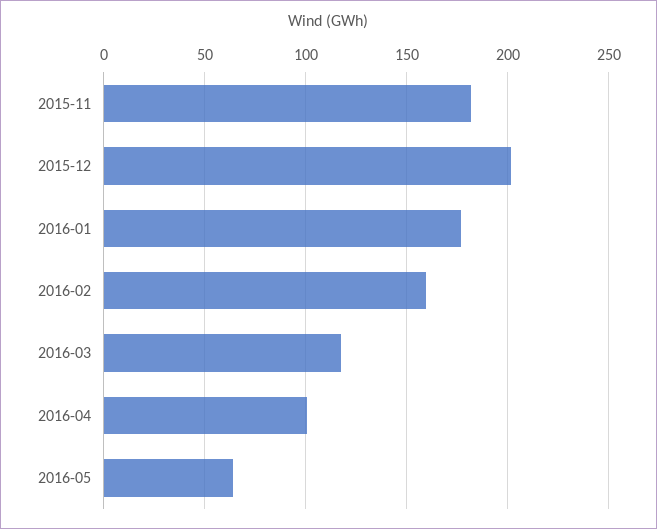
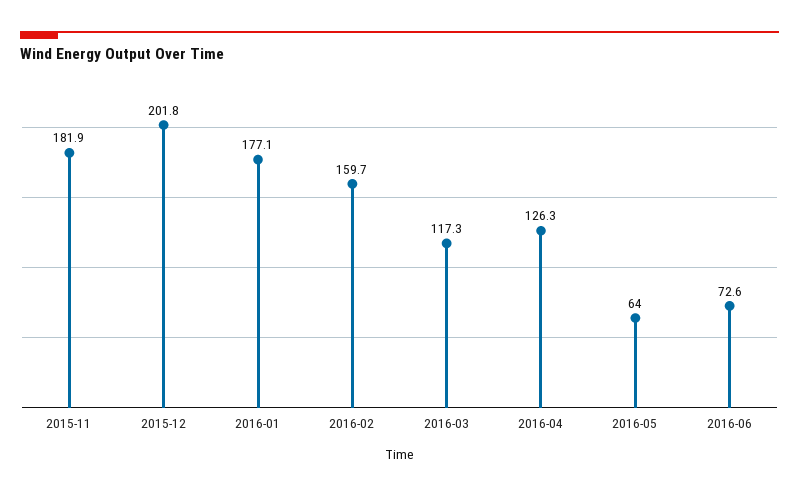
2016-04: 100 -> 126.3
2016-06: none -> 72.6

